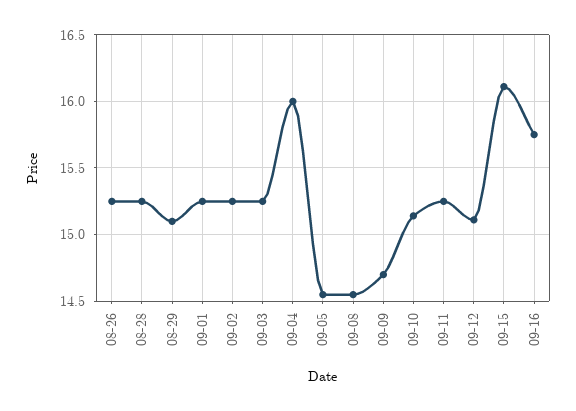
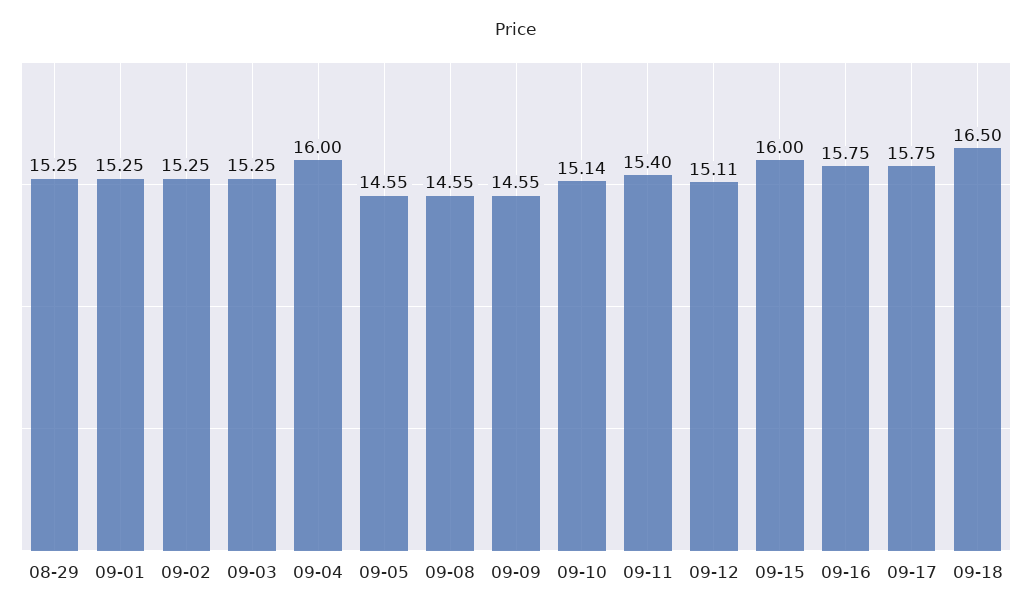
08-26: 15.25 -> none
08-28: 15.25 -> none
08-29: 15.1 -> 15.25
09-09: 14.7 -> 14.55
09-11: 15.25 -> 15.4
09-15: 16.1 -> 16
09-17: none -> 15.75
09-18: none -> 16.5

